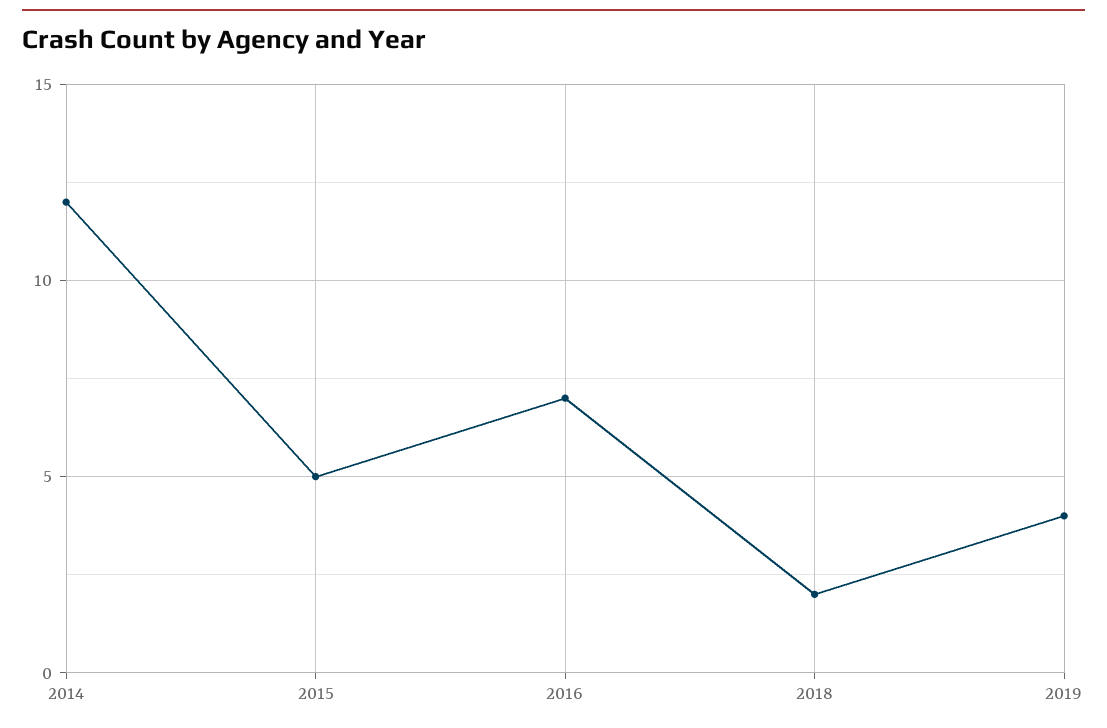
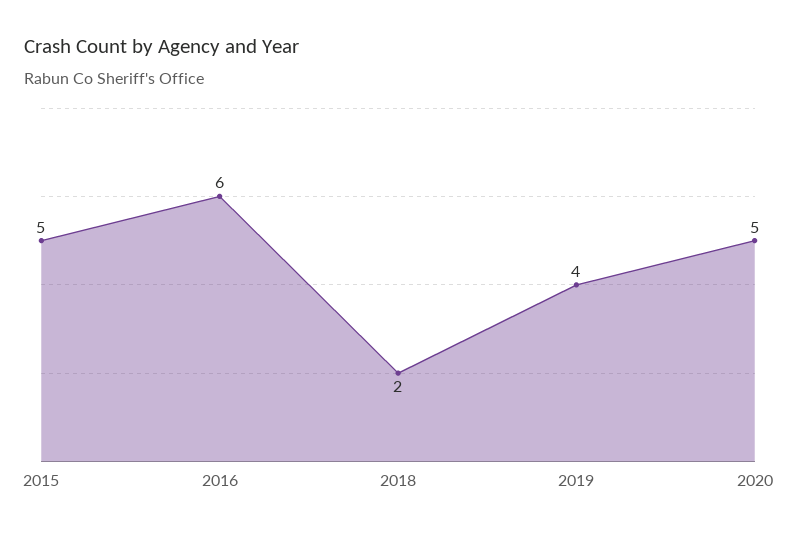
2014: 12 -> none
2016: 7 -> 6
2020: none -> 5

